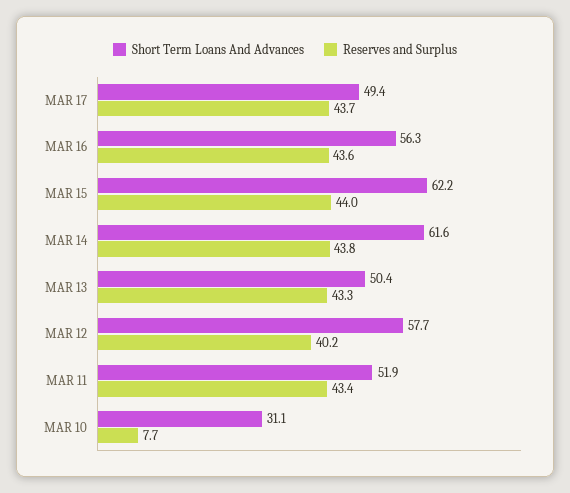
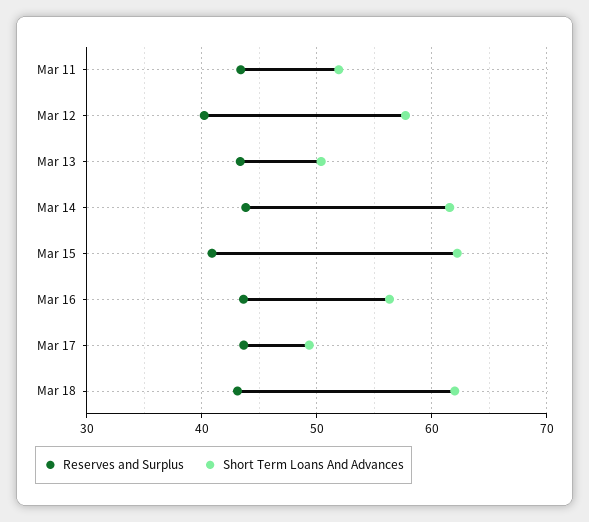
Reserves and Surplus, MAR 15: 44 -> 41
Short Term Loans And Advances, MAR 10: 31.1 -> none
Reserves and Surplus, MAR 10: 7.7 -> none
Reserves and Surplus, Mar 18: none -> 43
Short Term Loans And Advances, Mar 18: none -> 62

